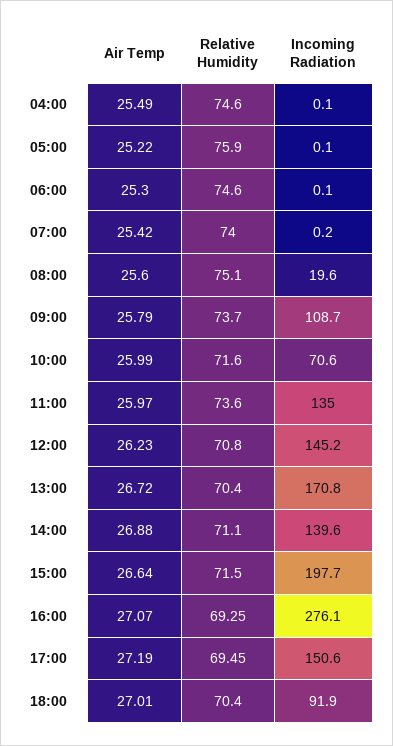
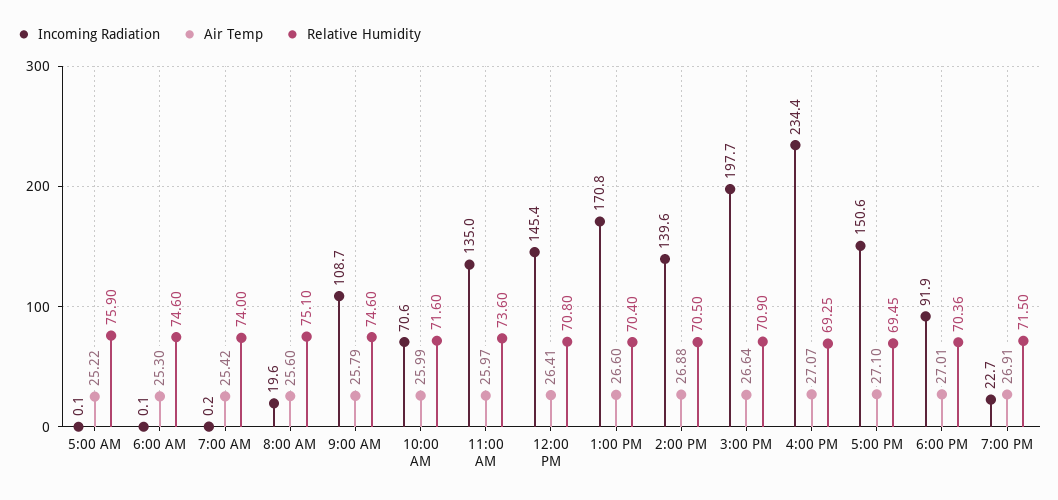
Air Temp, 04:00: 25.49 -> none
Relative Humidity, 04:00: 74.6 -> none
Incoming Radiation, 04:00: 0.1 -> none
Relative Humidity, 09:00: 73.7 -> 74.6
Air Temp, 12:00: 26.23 -> 26.41
Incoming Radiation, 12:00: 145.2 -> 145.4
Air Temp, 13:00: 26.72 -> 26.6
Relative Humidity, 14:00: 71.1 -> 70.5
Relative Humidity, 15:00: 71.5 -> 70.9
Incoming Radiation, 16:00: 276.1 -> 234.4
Air Temp, 17:00: 27.19 -> 27.1
Relative Humidity, 18:00: 70.4 -> 70.36
Incoming Radiation, 7:00 PM: none -> 22.7
Air Temp, 7:00 PM: none -> 26.91
Relative Humidity, 7:00 PM: none -> 71.5

